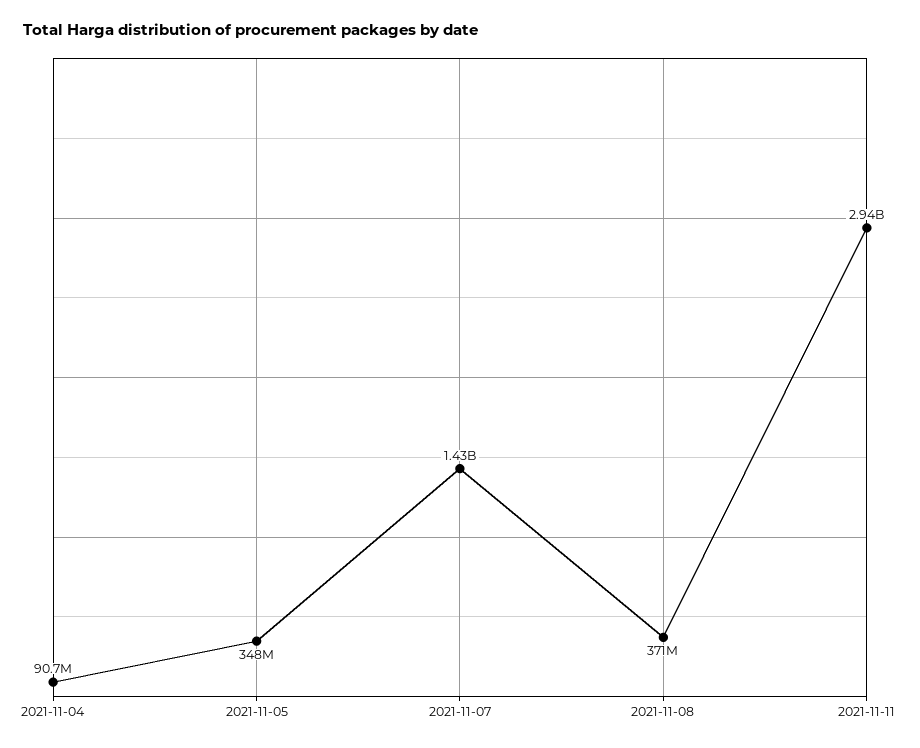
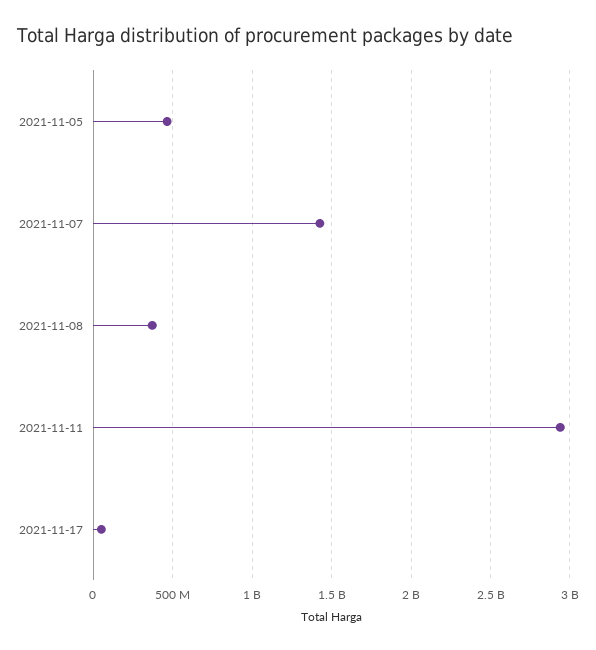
2021-11-04: 90700000 -> none
2021-11-05: 348000000 -> 450000000
2021-11-17: none -> 50000000

